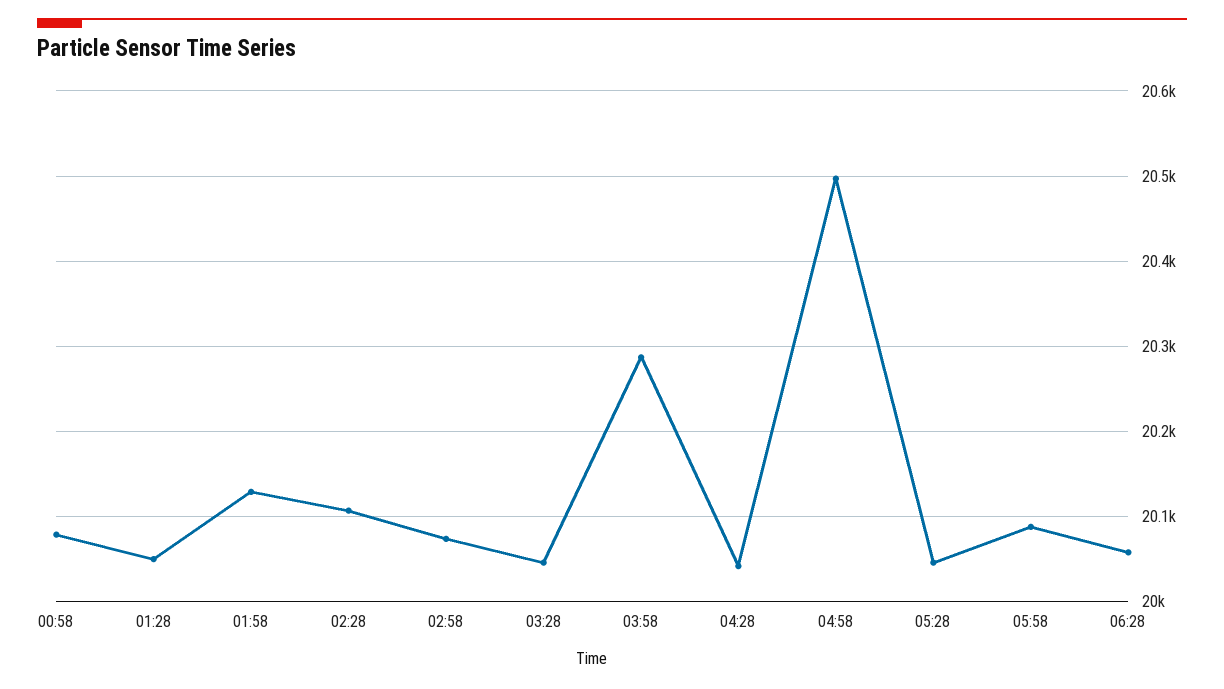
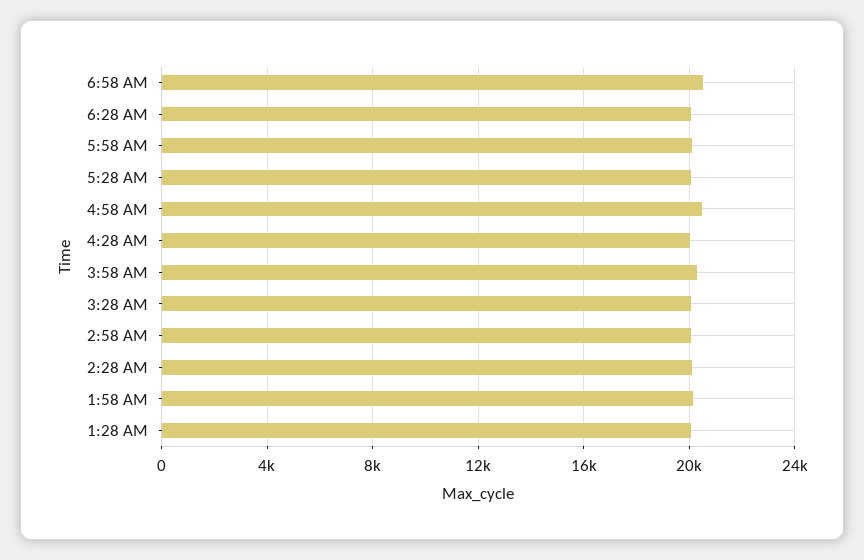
00:58: 20080 -> none
6:58 AM: none -> 20500

